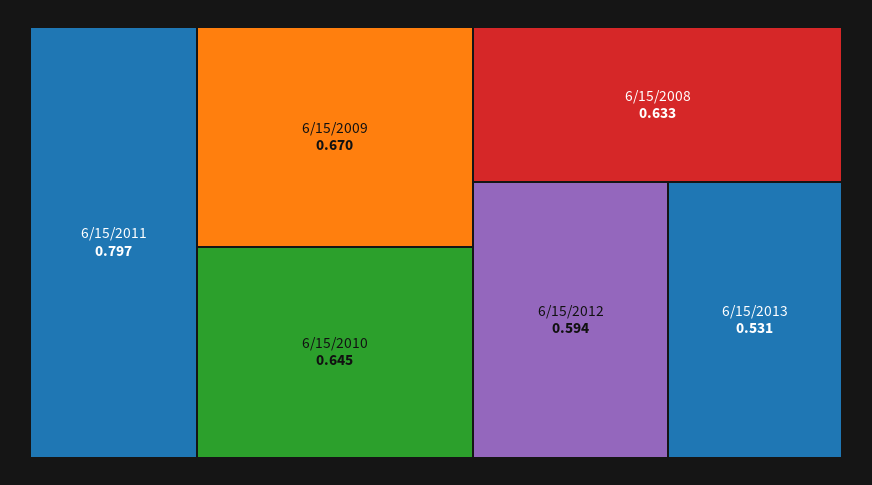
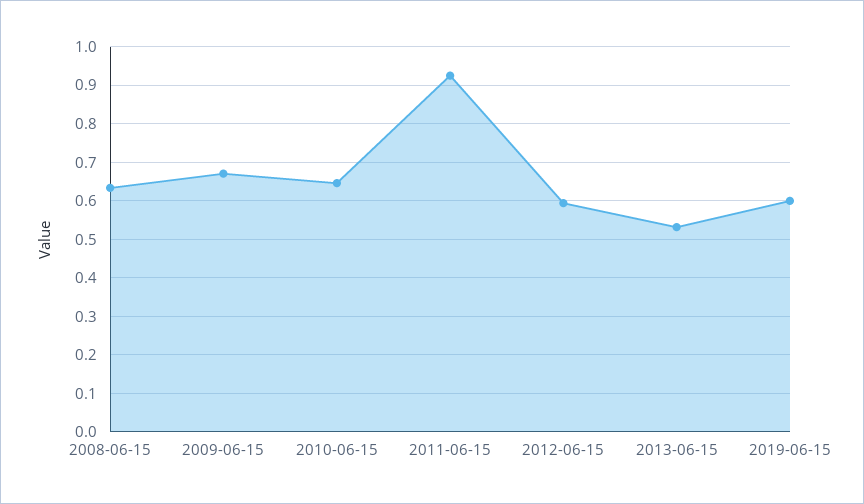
6/15/2011: 0.797 -> 0.92
2019-06-15: none -> 0.6

